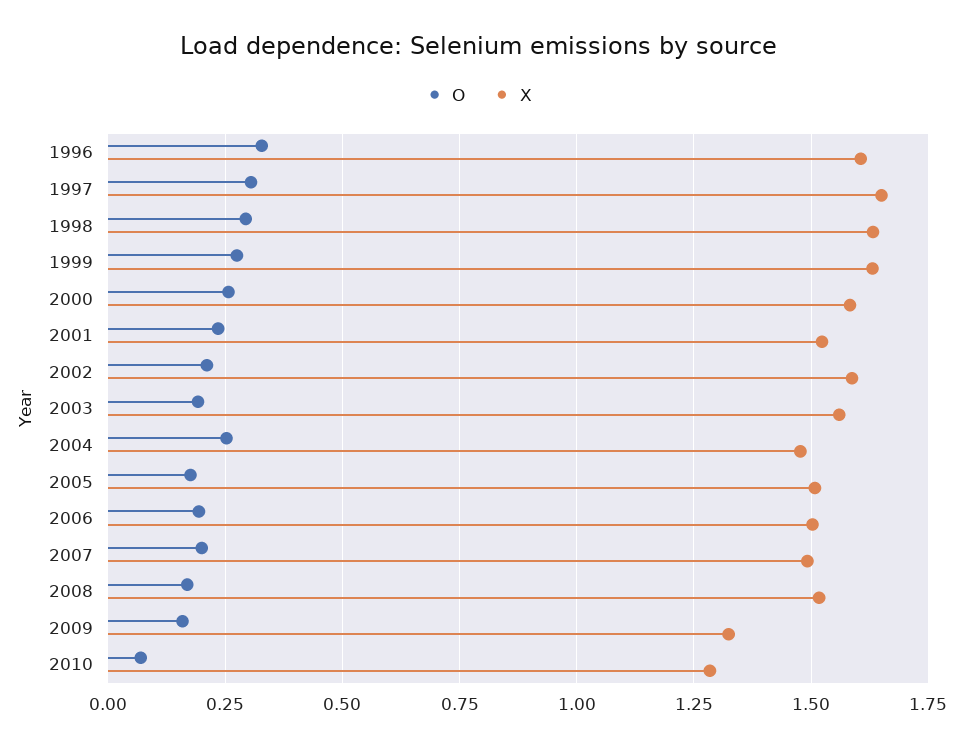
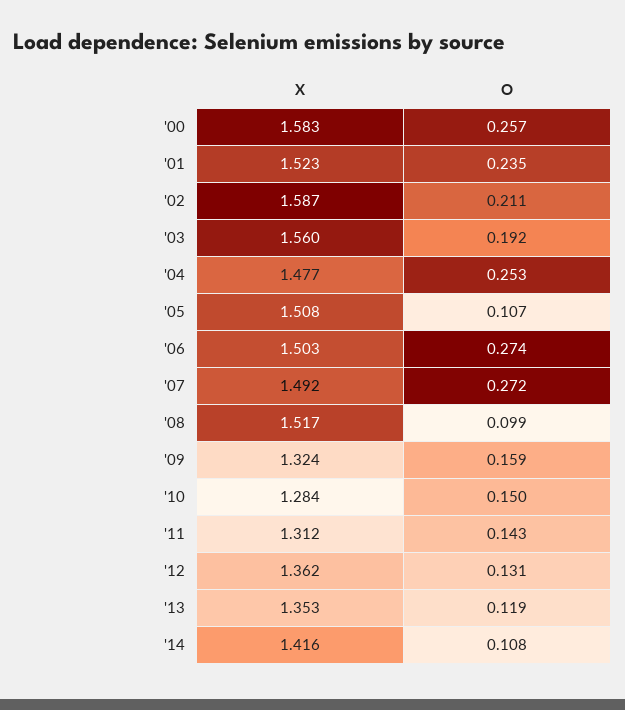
O, 1996: 0.325 -> none
X, 1996: 1.6 -> none
O, 1997: 0.3 -> none
X, 1997: 1.65 -> none
O, 1998: 0.3 -> none
X, 1998: 1.625 -> none
O, 1999: 0.275 -> none
X, 1999: 1.625 -> none
O, 2005: 0.175 -> 0.107
O, 2006: 0.2 -> 0.274
O, 2007: 0.2 -> 0.272
O, 2008: 0.175 -> 0.099
O, 2010: 0.075 -> 0.15
X, '11: none -> 1.312
O, '11: none -> 0.143
X, '12: none -> 1.362
O, '12: none -> 0.131
X, '13: none -> 1.353
O, '13: none -> 0.119
X, '14: none -> 1.416
O, '14: none -> 0.108

